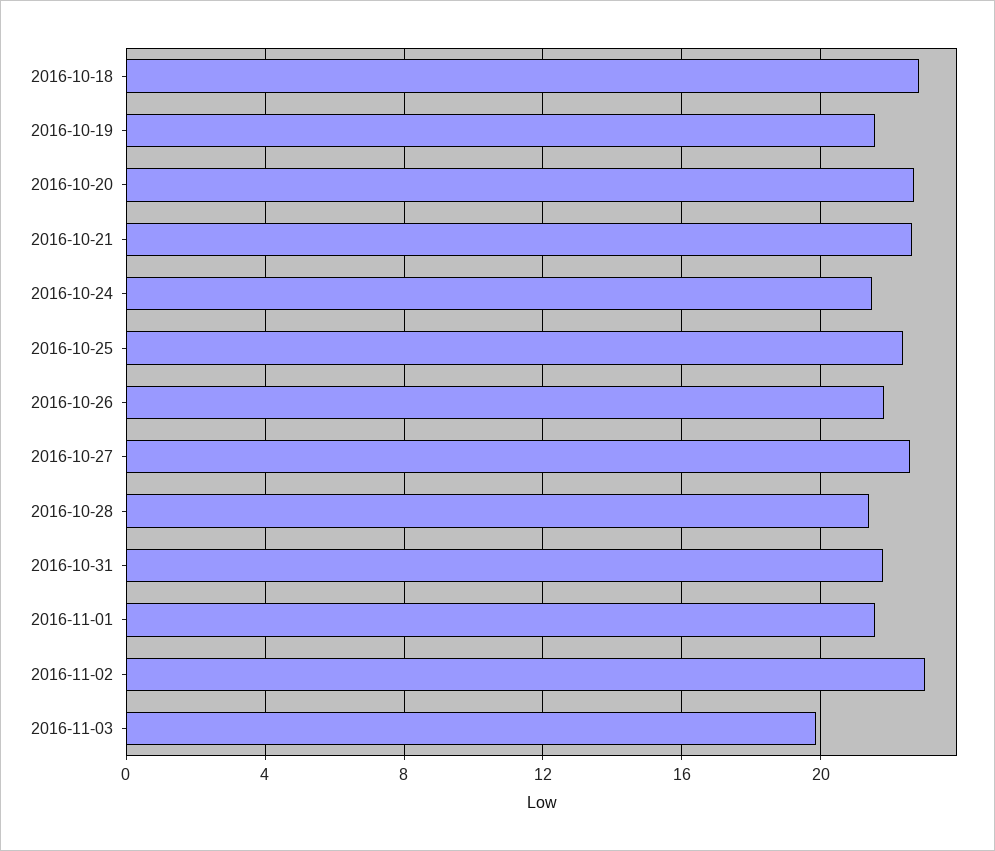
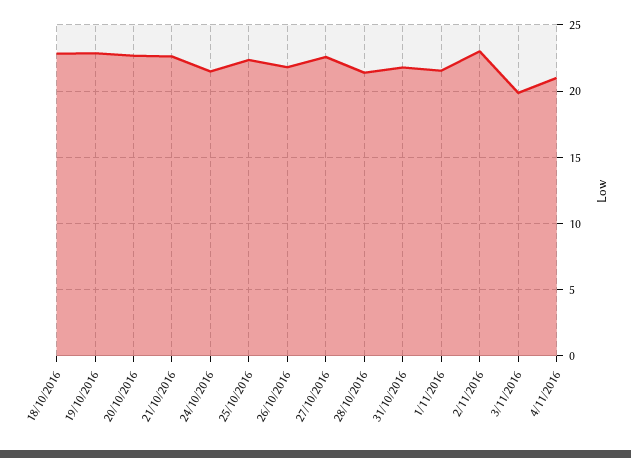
2016-10-19: 21.5 -> 23
4/11/2016: none -> 21

